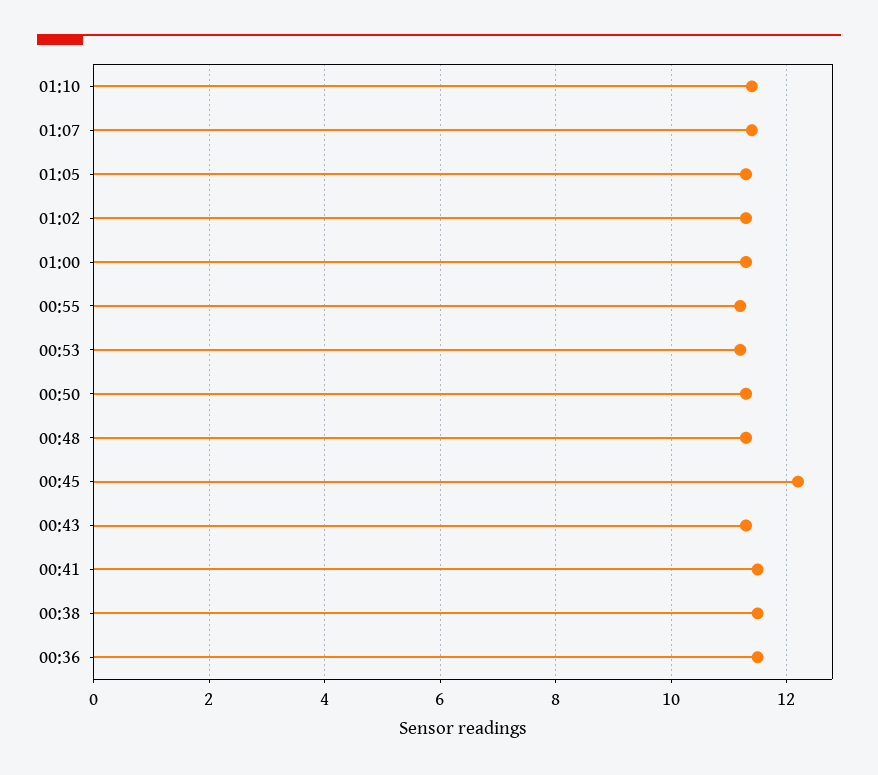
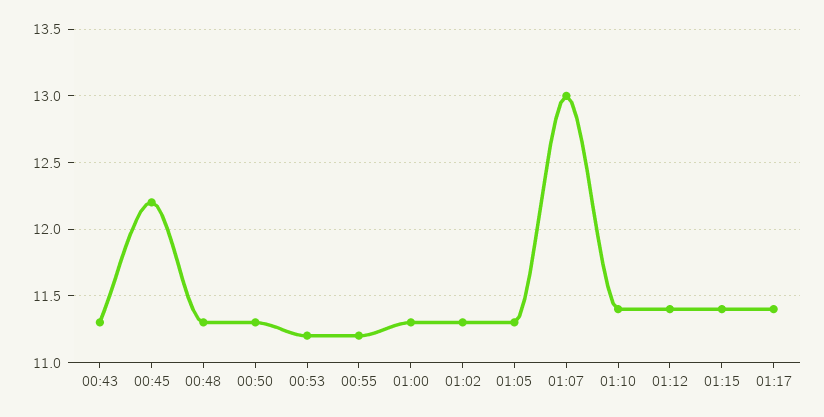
01:07: 11.5 -> 13
00:41: 11.5 -> none
00:38: 11.5 -> none
00:36: 11.5 -> none
01:12: none -> 11.4
01:15: none -> 11.4
01:17: none -> 11.4

